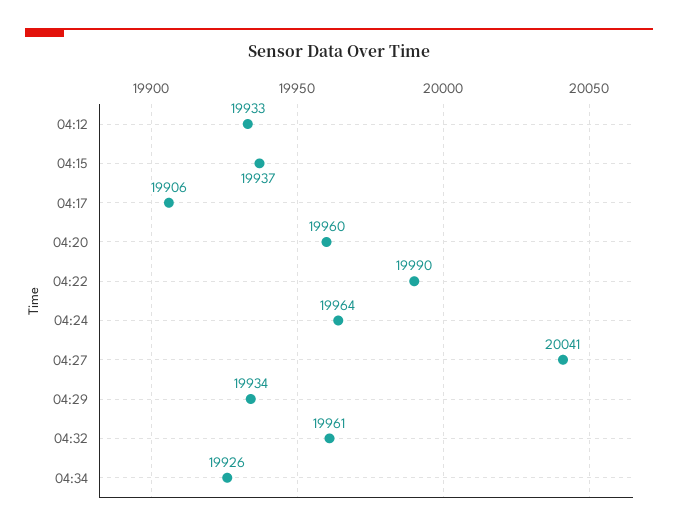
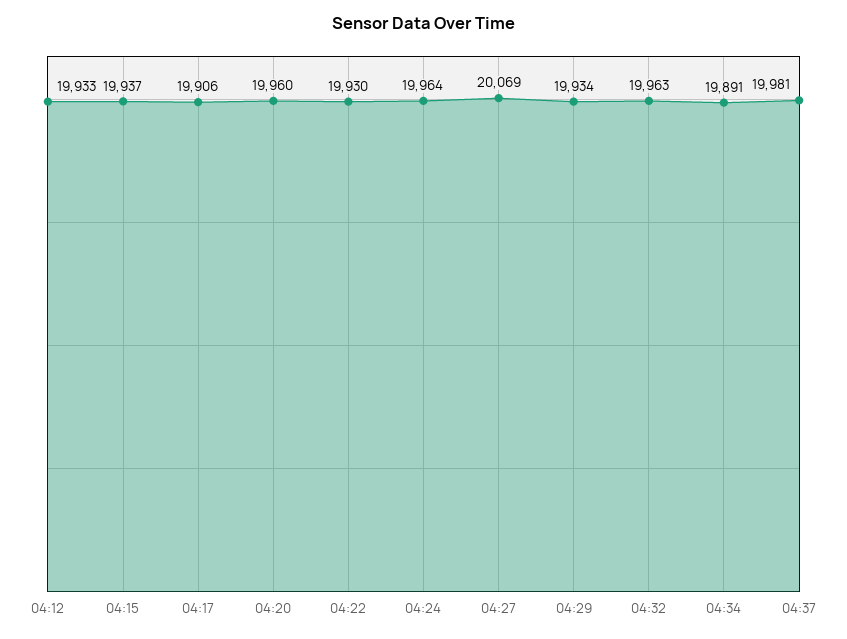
04:22: 19990 -> 19930
04:27: 20041 -> 20069
04:32: 19961 -> 19963
04:34: 19926 -> 19891
04:37: none -> 19981

